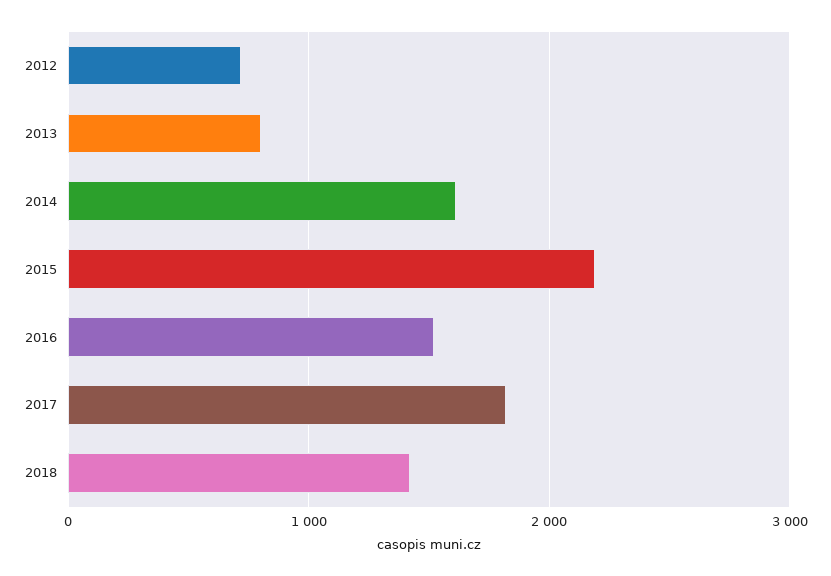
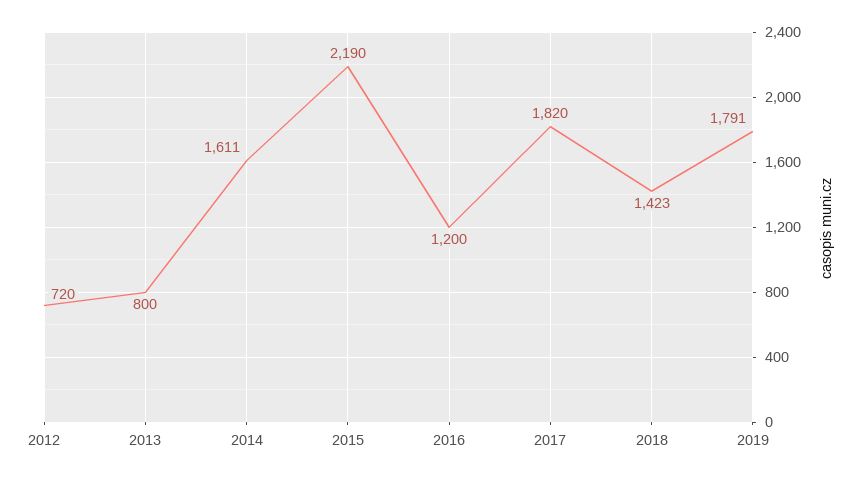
2016: 1500 -> 1200
2019: none -> 1791

